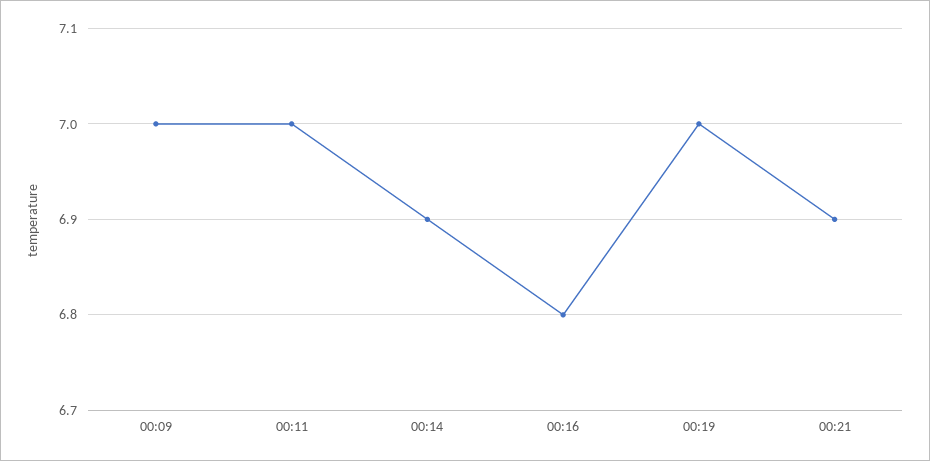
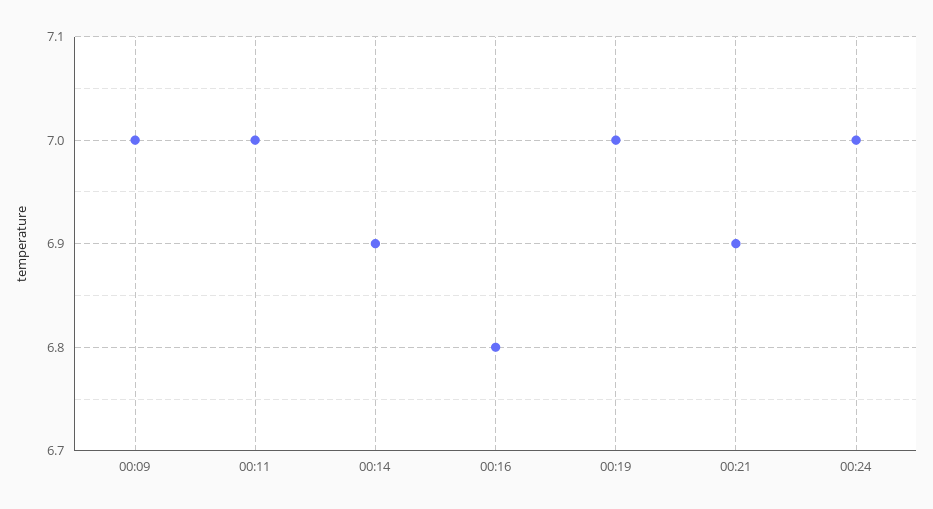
00:24: none -> 7

